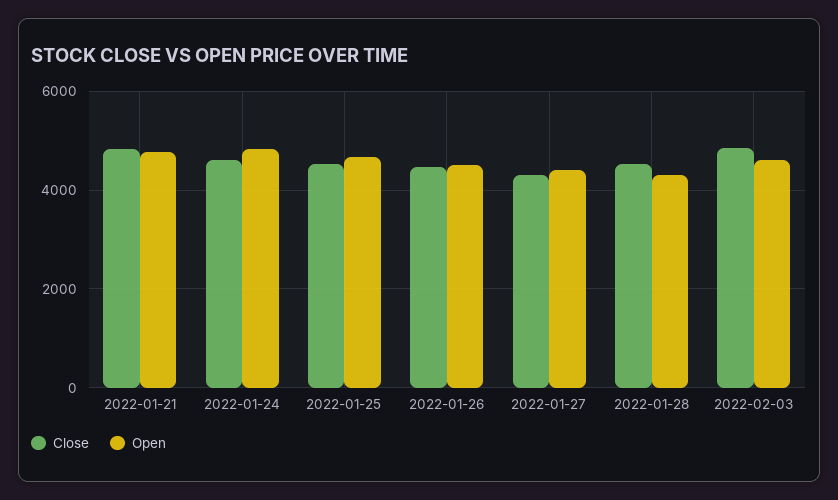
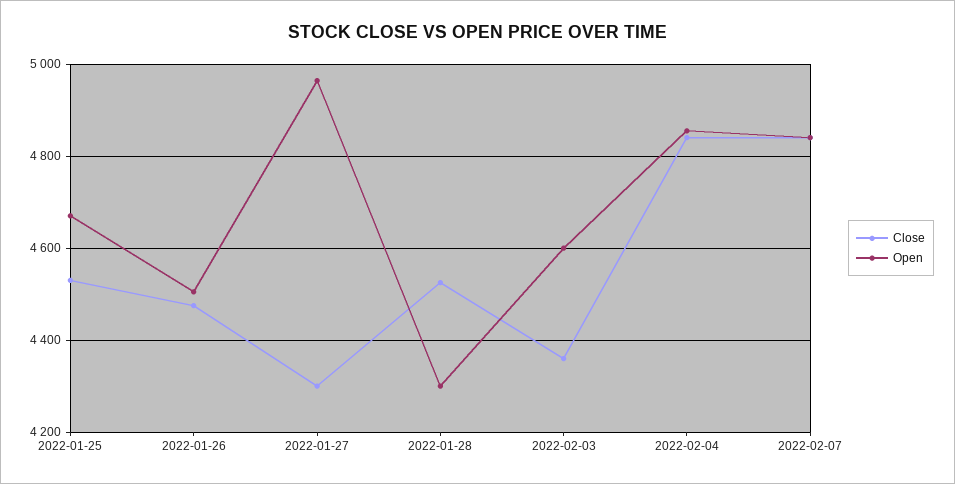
Close, 2022-01-21: 4800 -> none
Open, 2022-01-21: 4800 -> none
Close, 2022-01-24: 4600 -> none
Open, 2022-01-24: 4800 -> none
Open, 2022-01-27: 4400 -> 4960
Close, 2022-02-03: 4800 -> 4360
Close, 2022-02-04: none -> 4840
Open, 2022-02-04: none -> 4860
Close, 2022-02-07: none -> 4840
Open, 2022-02-07: none -> 4840

